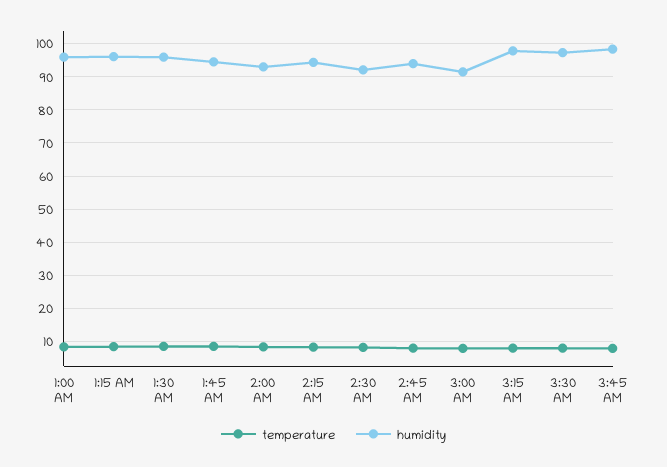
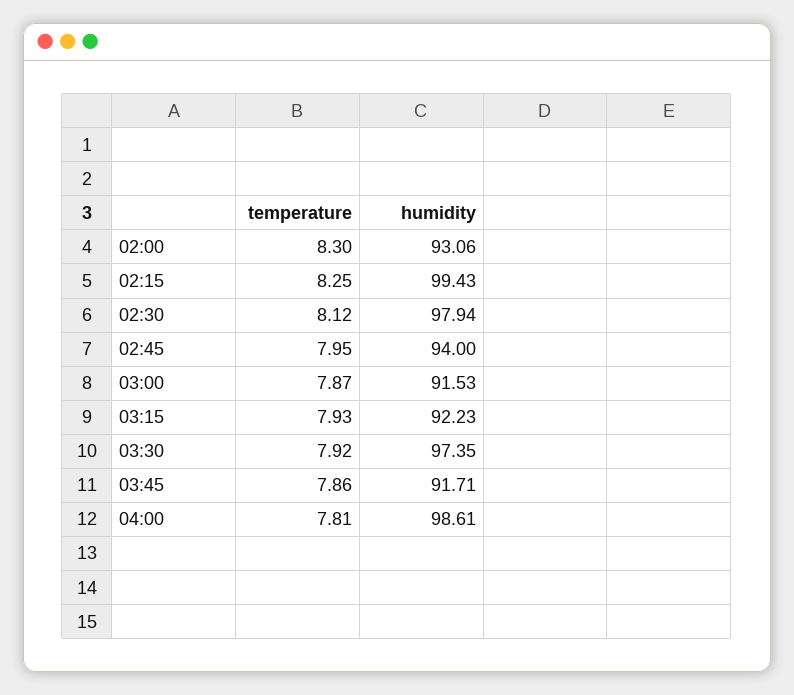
temperature, 1:00 AM: 8 -> none
humidity, 1:00 AM: 96 -> none
temperature, 1:15 AM: 8 -> none
humidity, 1:15 AM: 96 -> none
temperature, 1:30 AM: 8 -> none
humidity, 1:30 AM: 96 -> none
temperature, 1:45 AM: 8 -> none
humidity, 1:45 AM: 94 -> none
humidity, 2:15 AM: 94 -> 99.43
humidity, 2:30 AM: 92 -> 97.94
humidity, 3:15 AM: 98 -> 92.23
humidity, 3:45 AM: 98 -> 91.71
temperature, 04:00: none -> 7.81
humidity, 04:00: none -> 98.61

